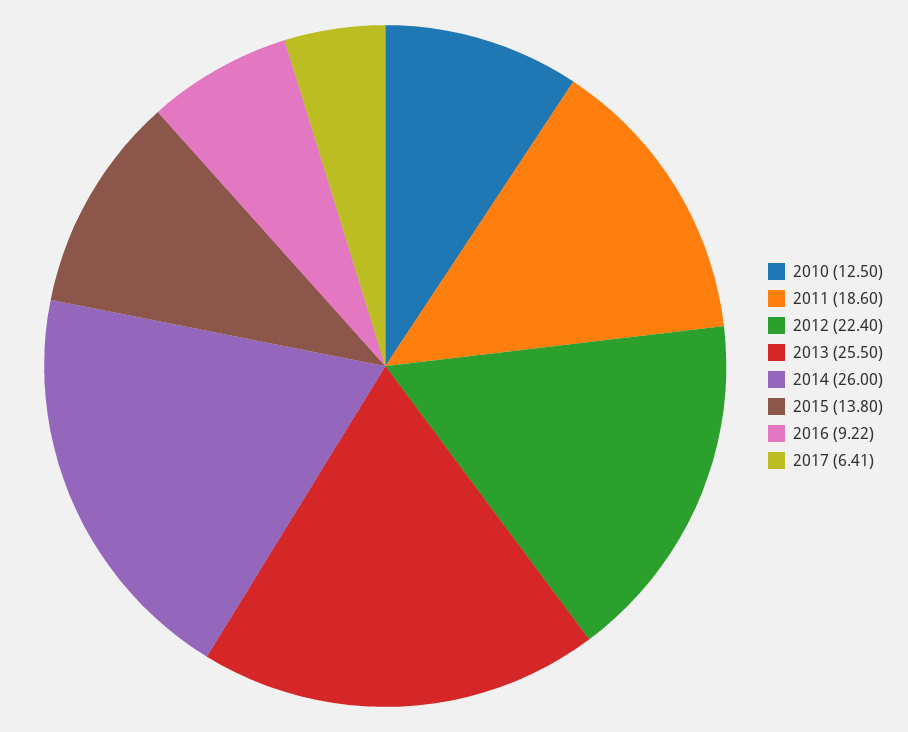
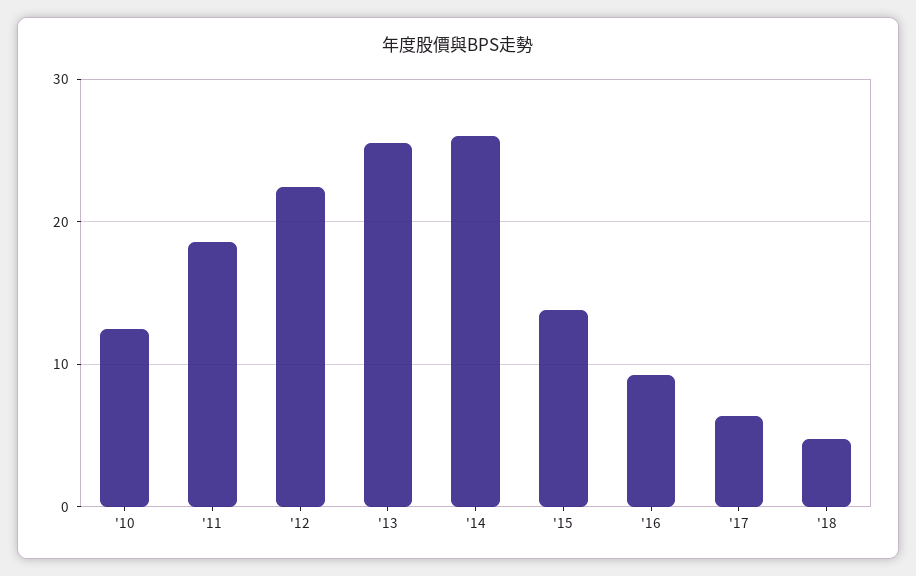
'18: none -> 5

